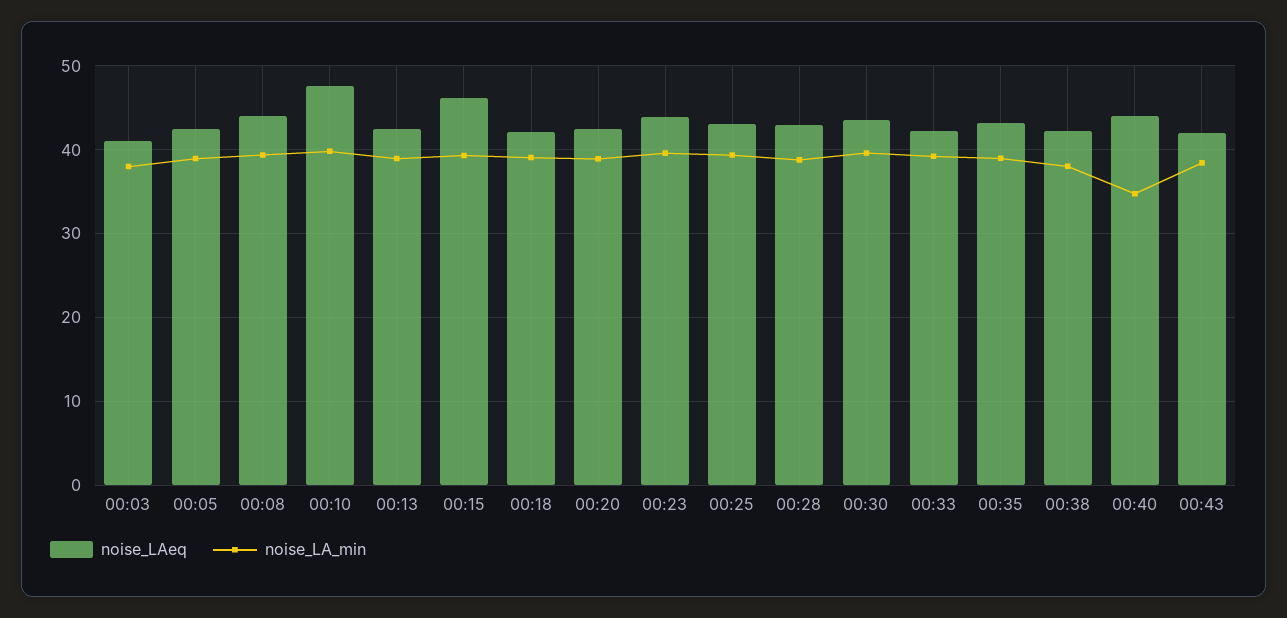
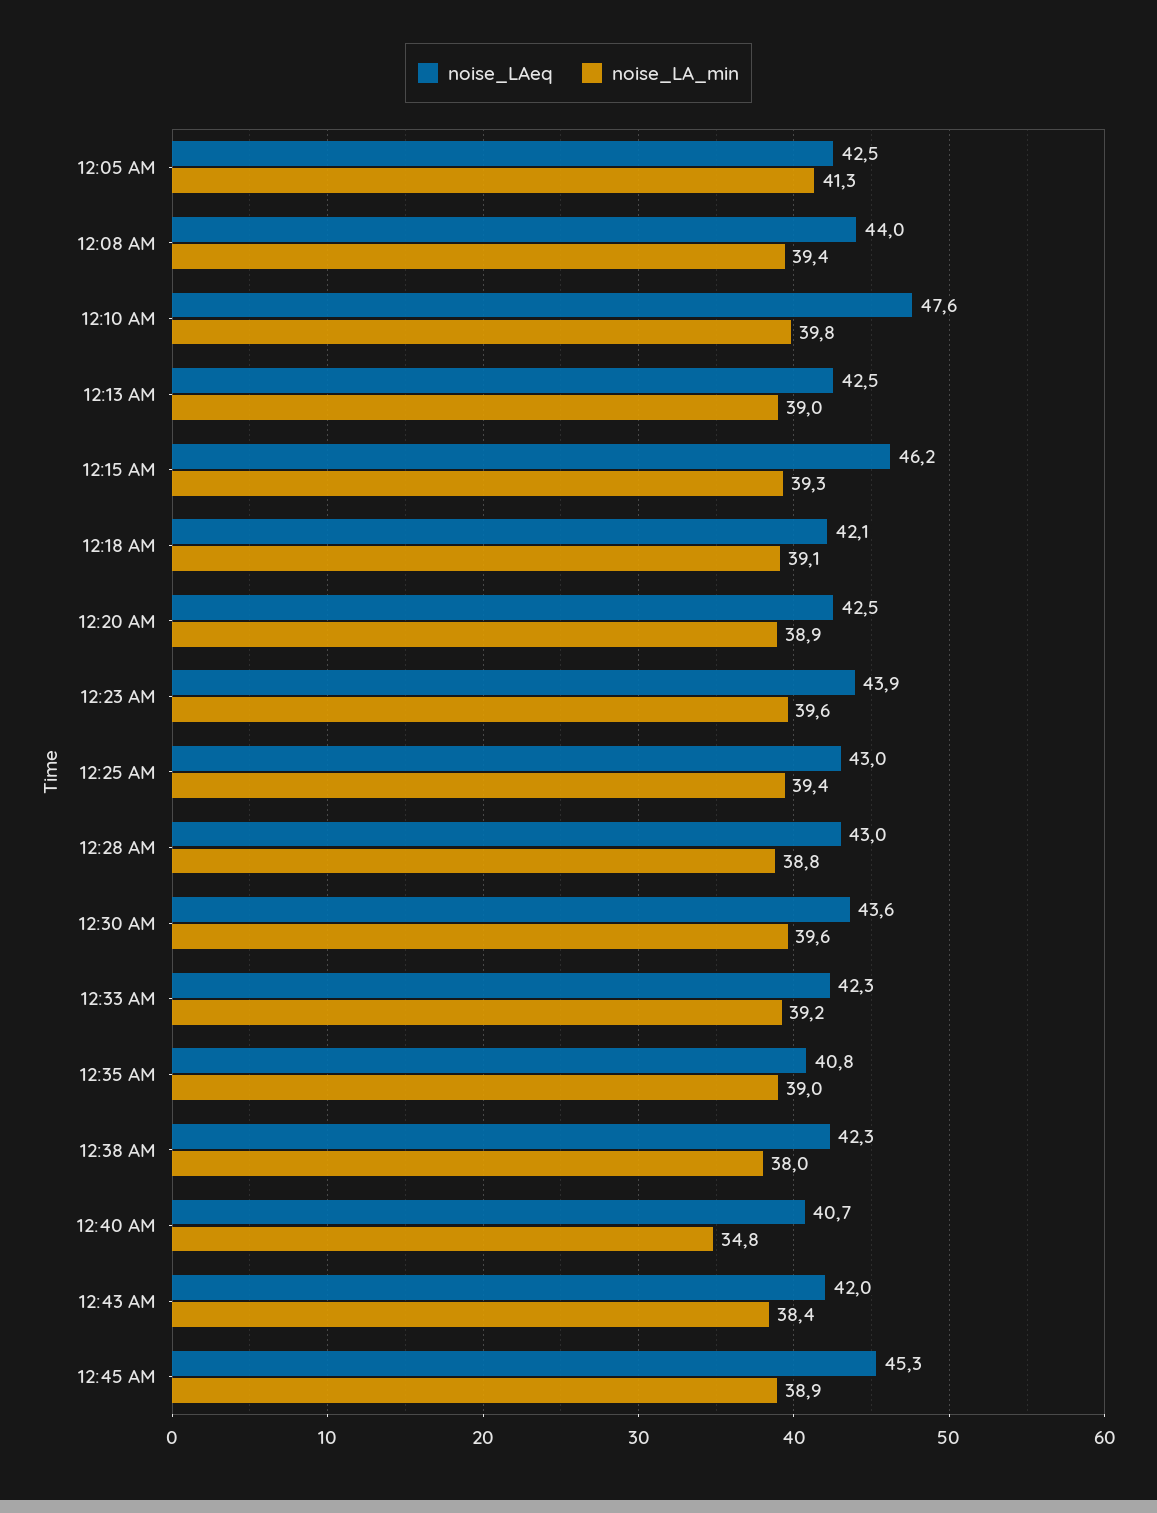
noise_LAeq, 00:03: 41 -> none
noise_LA_min, 00:03: 38 -> none
noise_LA_min, 00:05: 39 -> 41.3
noise_LAeq, 00:35: 43 -> 40.8
noise_LAeq, 00:40: 44 -> 40.7
noise_LAeq, 12:45 AM: none -> 45.3
noise_LA_min, 12:45 AM: none -> 38.9

